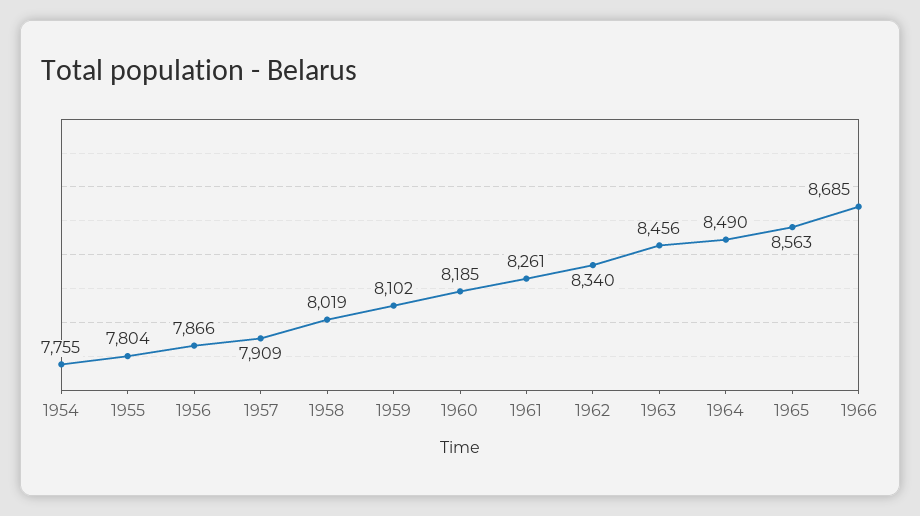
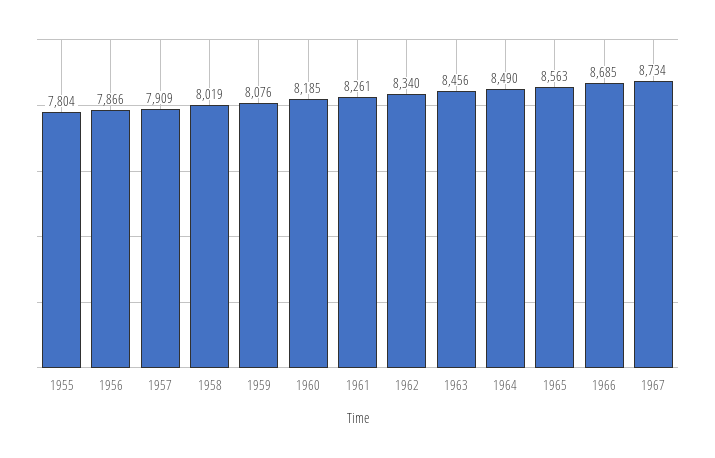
1954: 7755 -> none
1959: 8102 -> 8076
1967: none -> 8734

